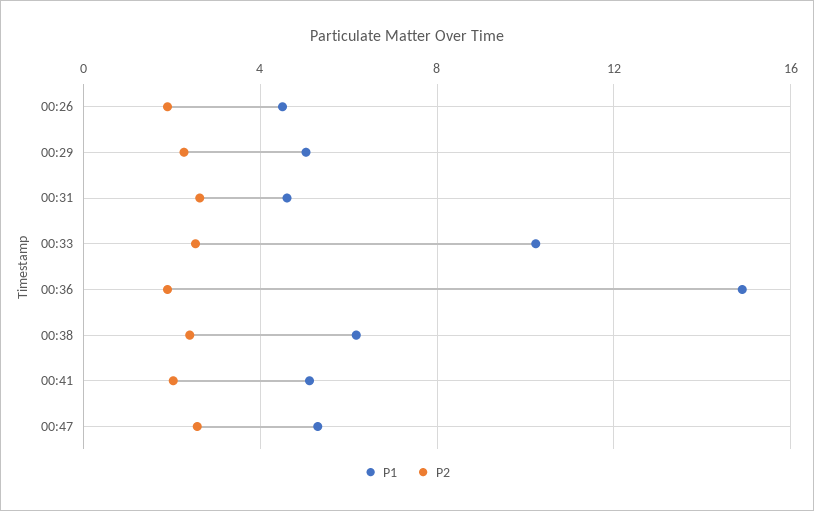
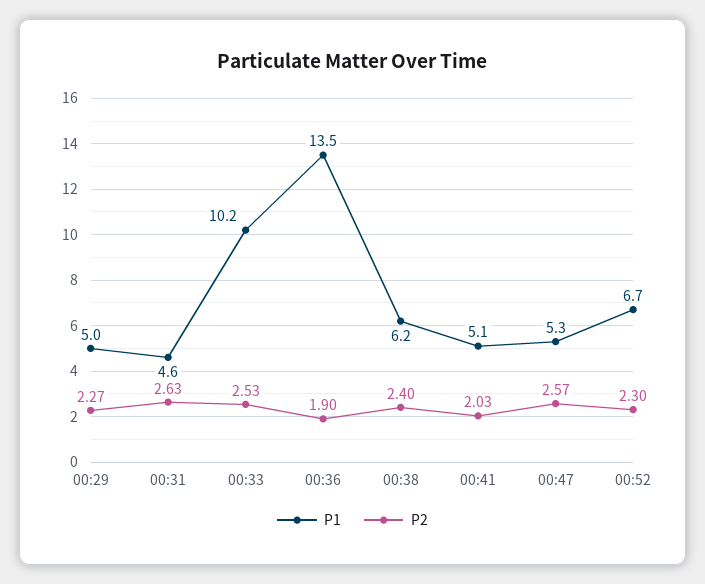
P1, 00:26: 4.5 -> none
P2, 00:26: 2 -> none
P1, 00:36: 15 -> 13.5
P1, 00:52: none -> 6.7
P2, 00:52: none -> 2.3

